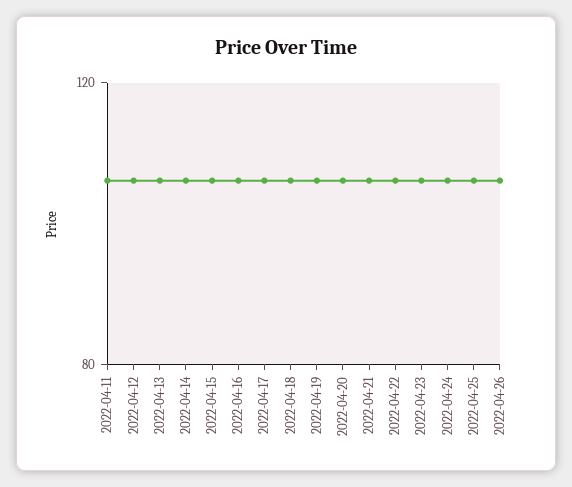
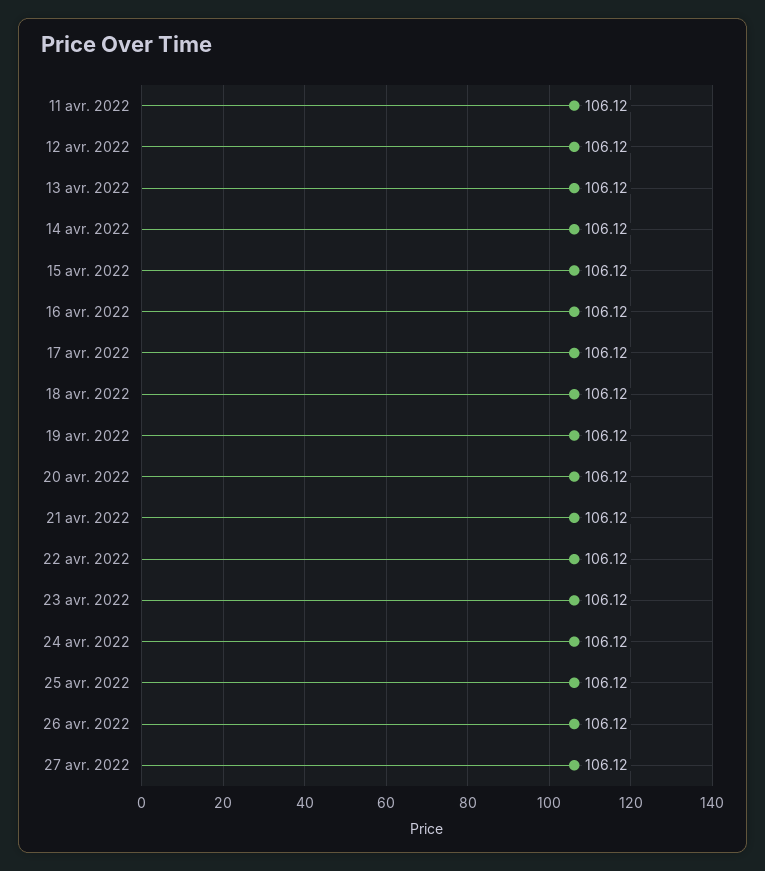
27 avr. 2022: none -> 106.12

